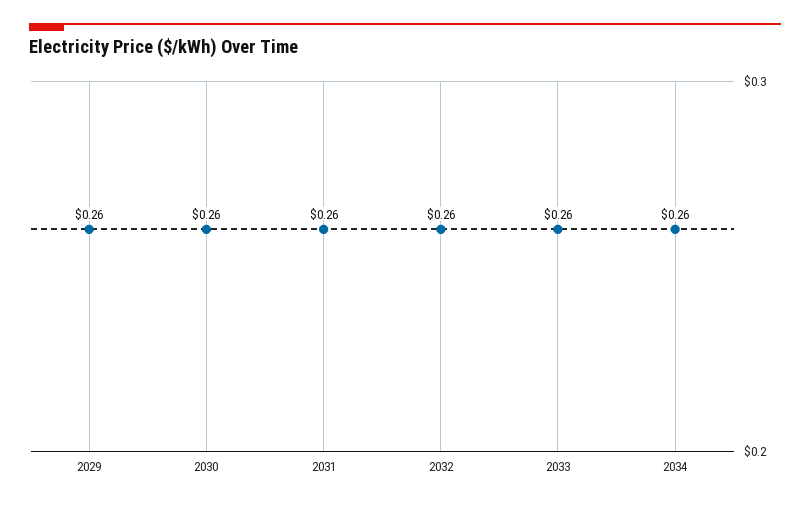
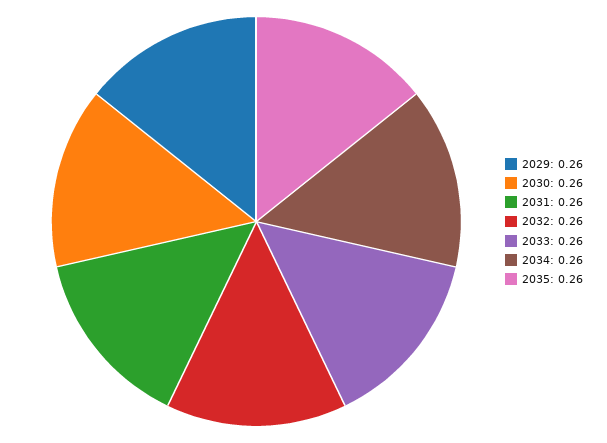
2035: none -> 0.26

